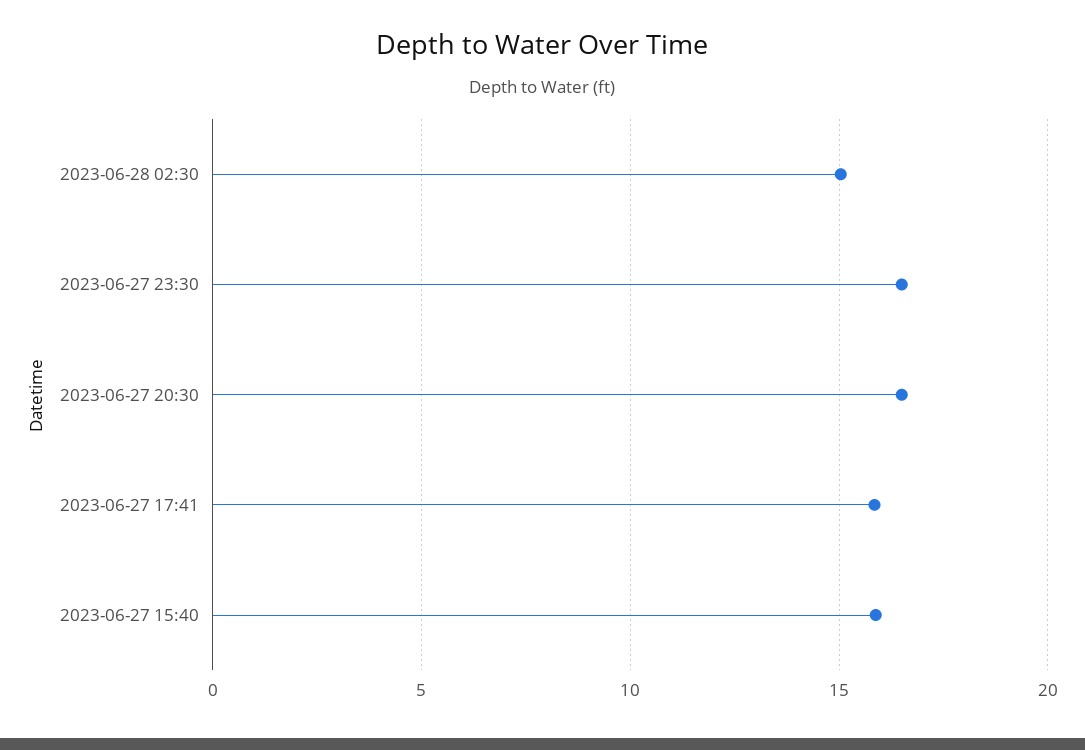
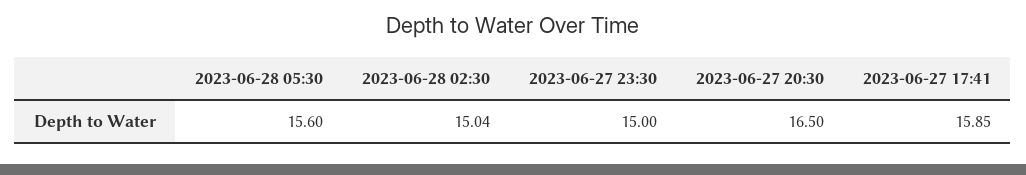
2023-06-27 23:30: 16.5 -> 15
2023-06-27 15:40: 16 -> none
2023-06-28 05:30: none -> 15.6

